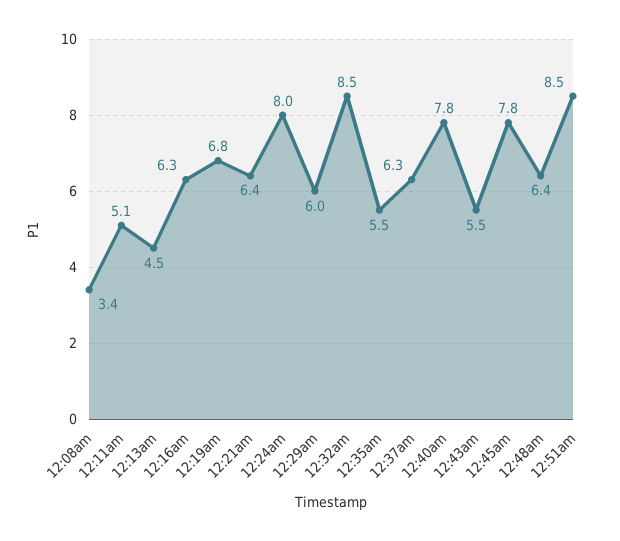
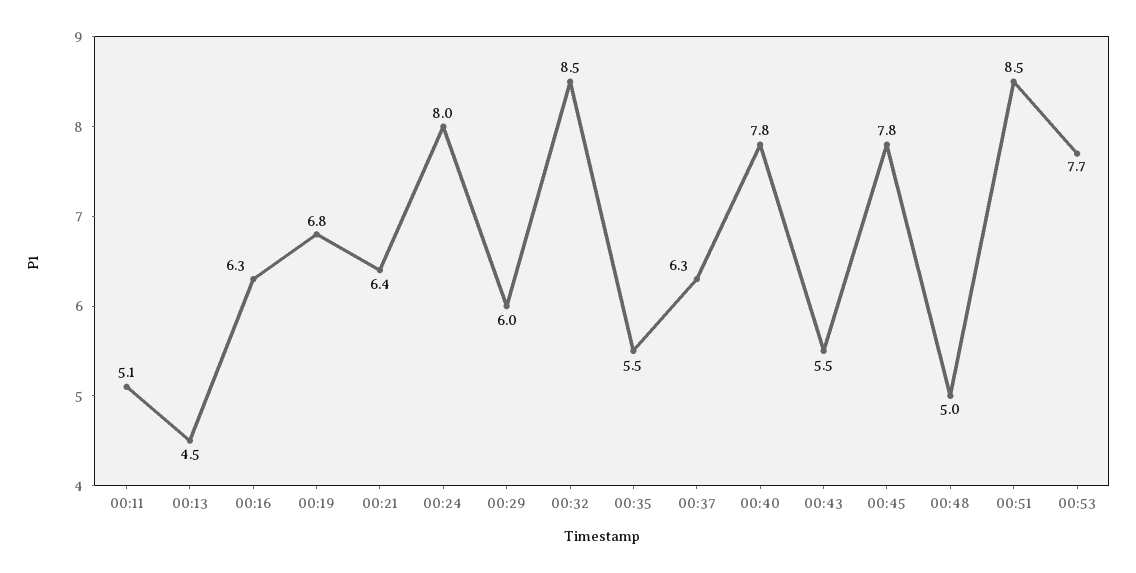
12:08am: 3.4 -> none
12:48am: 6.4 -> 5
00:53: none -> 7.7

